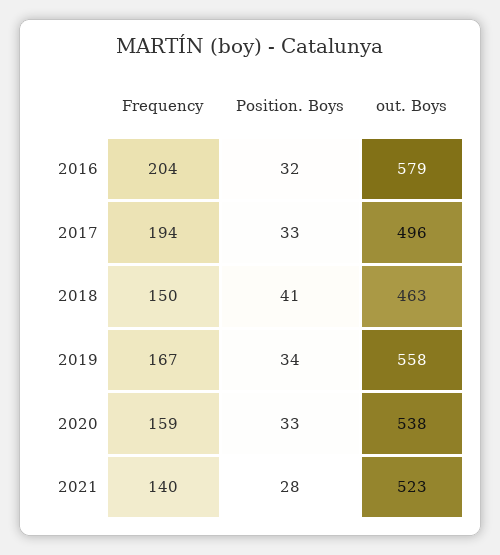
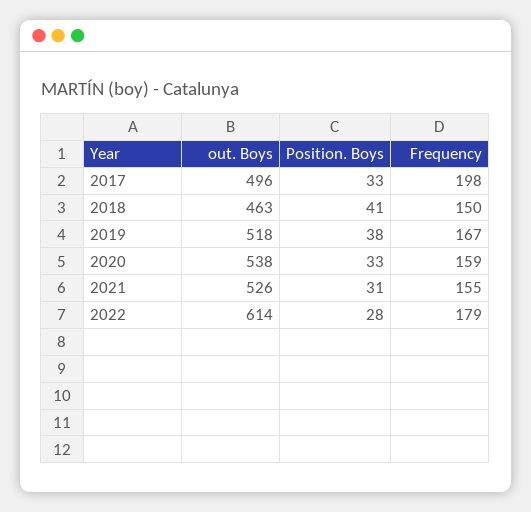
Frequency, 2016: 204 -> none
Position. Boys, 2016: 32 -> none
out. Boys, 2016: 579 -> none
Frequency, 2017: 194 -> 198
Position. Boys, 2019: 34 -> 38
out. Boys, 2019: 558 -> 518
Frequency, 2021: 140 -> 155
Position. Boys, 2021: 28 -> 31
out. Boys, 2021: 523 -> 526
out. Boys, 2022: none -> 614
Position. Boys, 2022: none -> 28
Frequency, 2022: none -> 179

